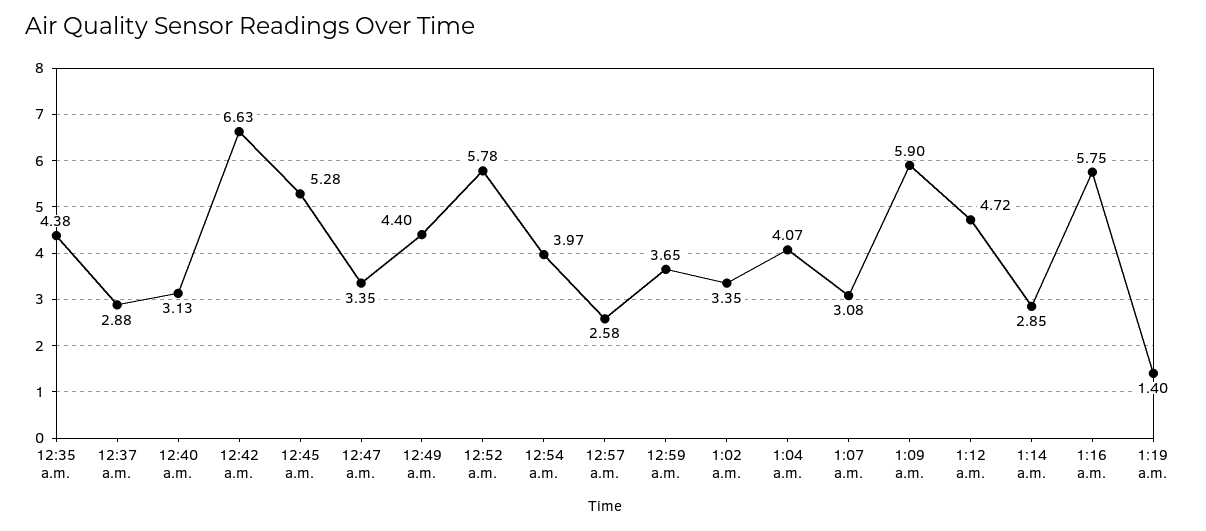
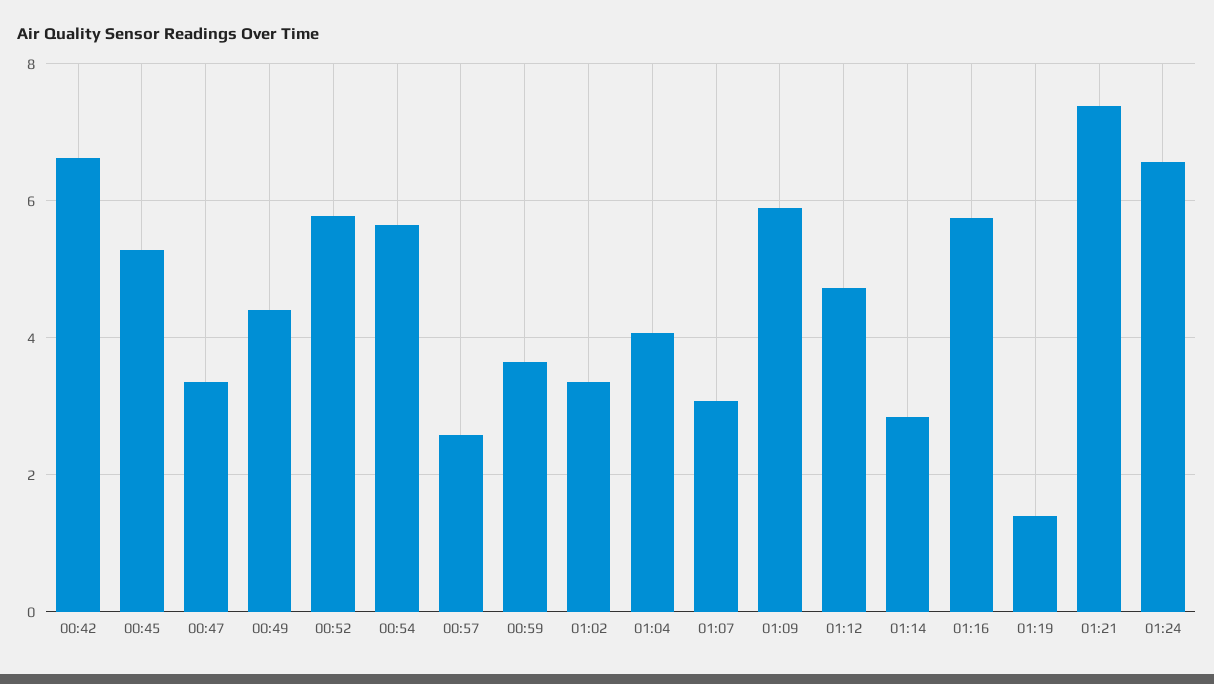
12:35 a.m.: 4.38 -> none
12:37 a.m.: 2.88 -> none
12:40 a.m.: 3.13 -> none
12:54 a.m.: 3.97 -> 5.6
01:21: none -> 7.4
01:24: none -> 6.6

